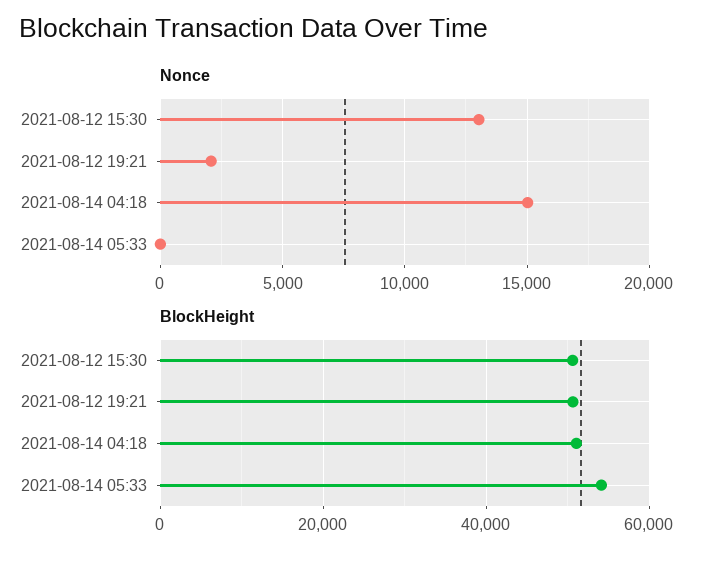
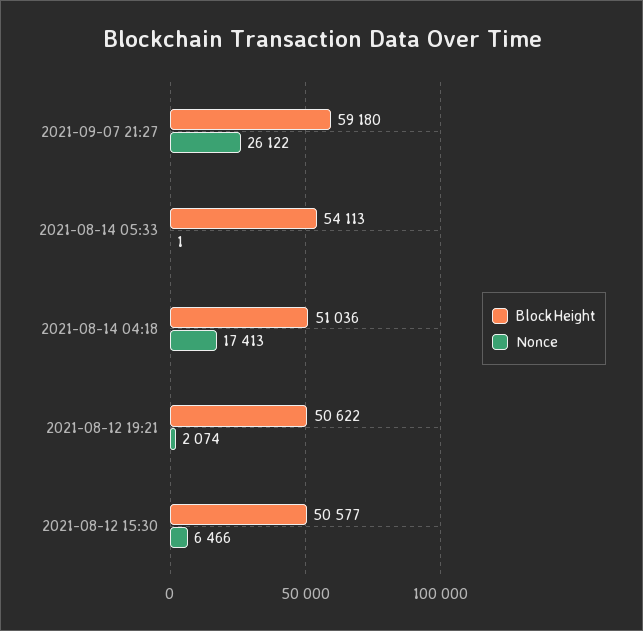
Nonce, 2021-08-12 15:30: 13000 -> 6466
Nonce, 2021-08-14 04:18: 15000 -> 17413
BlockHeight, 2021-09-07 21:27: none -> 59180
Nonce, 2021-09-07 21:27: none -> 26122

